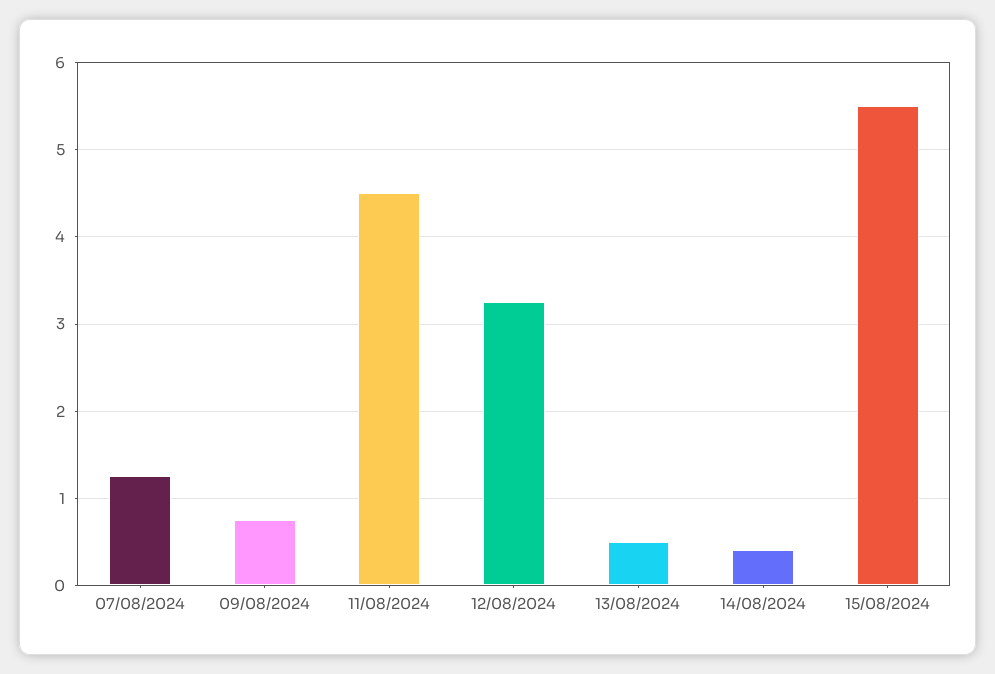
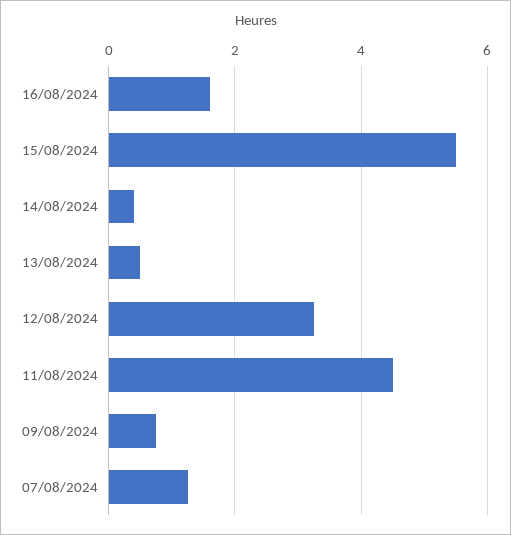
16/08/2024: none -> 1.6

